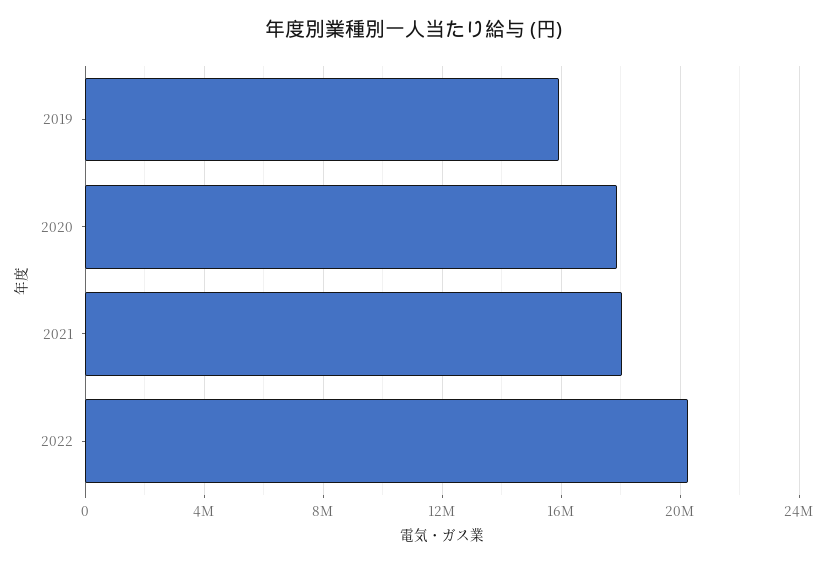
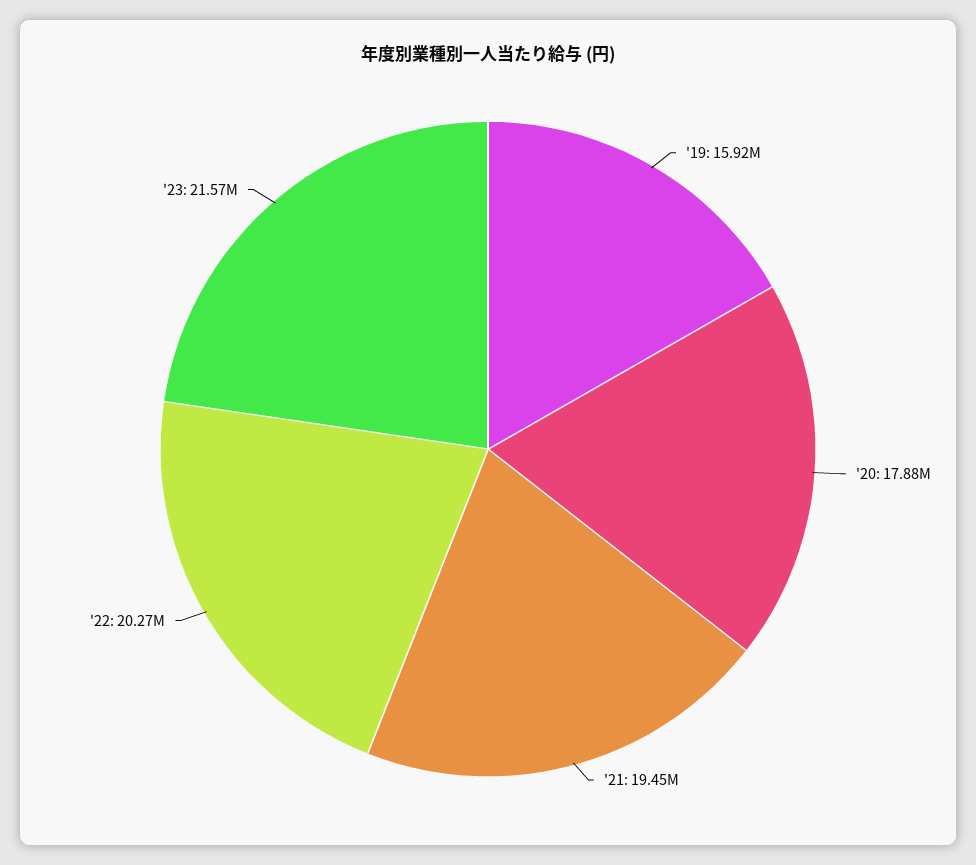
2021: 18000000 -> 19450000
'23: none -> 21570000

